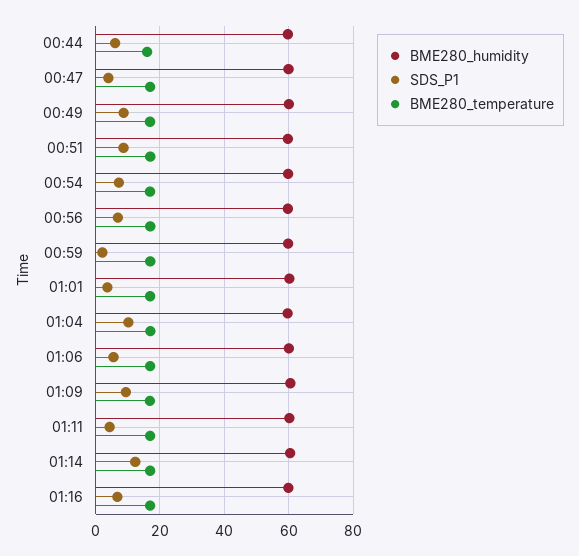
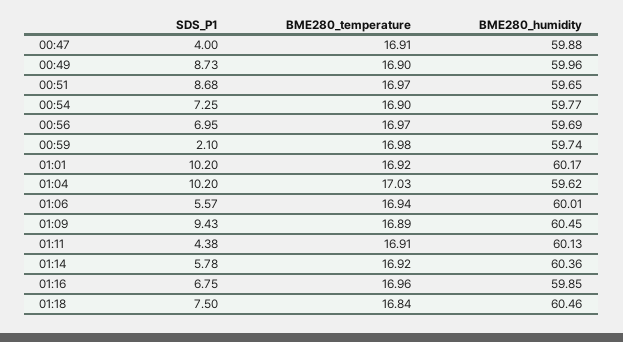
BME280_humidity, 00:44: 60 -> none
SDS_P1, 00:44: 6 -> none
BME280_temperature, 00:44: 16 -> none
SDS_P1, 01:01: 4 -> 10.2
SDS_P1, 01:14: 12 -> 5.78
SDS_P1, 01:18: none -> 7.5
BME280_temperature, 01:18: none -> 16.84
BME280_humidity, 01:18: none -> 60.46

